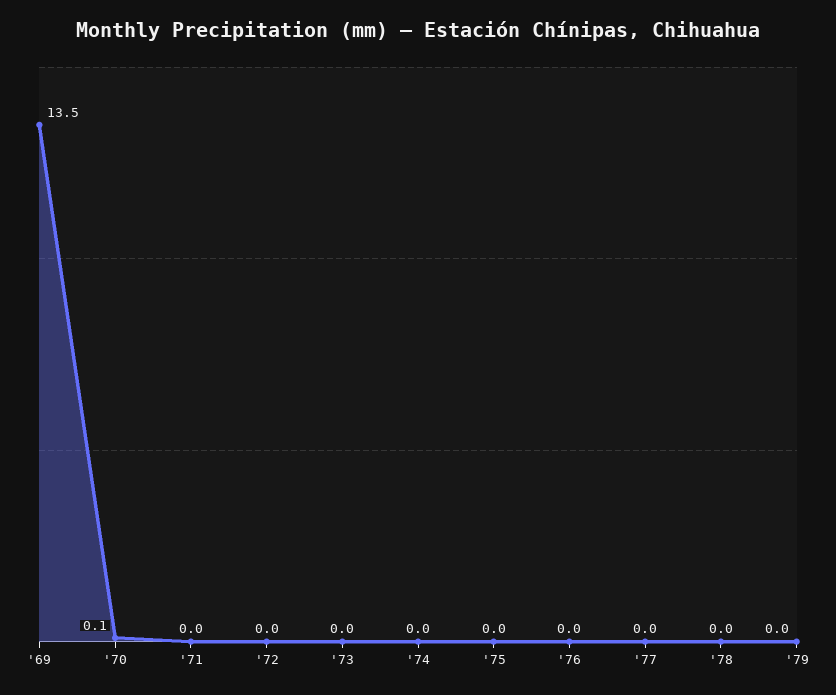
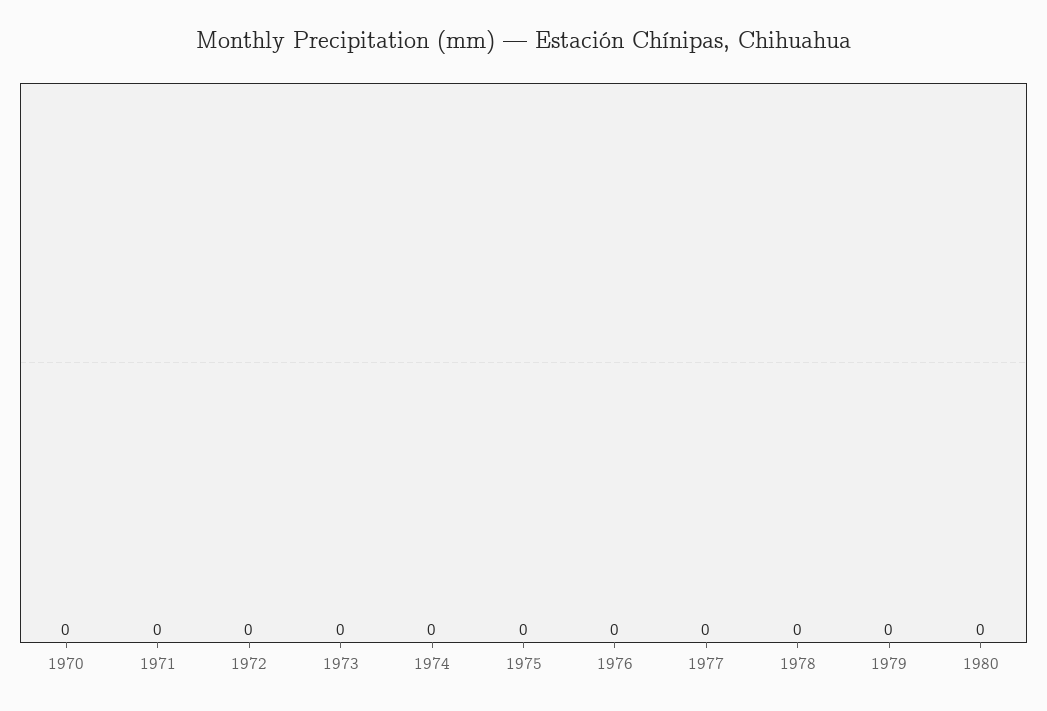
'69: 13.5 -> none
'70: 0.1 -> 0
1980: none -> 0

